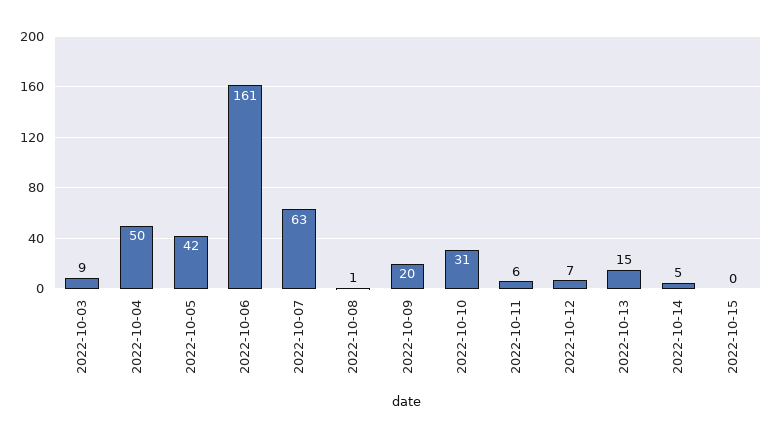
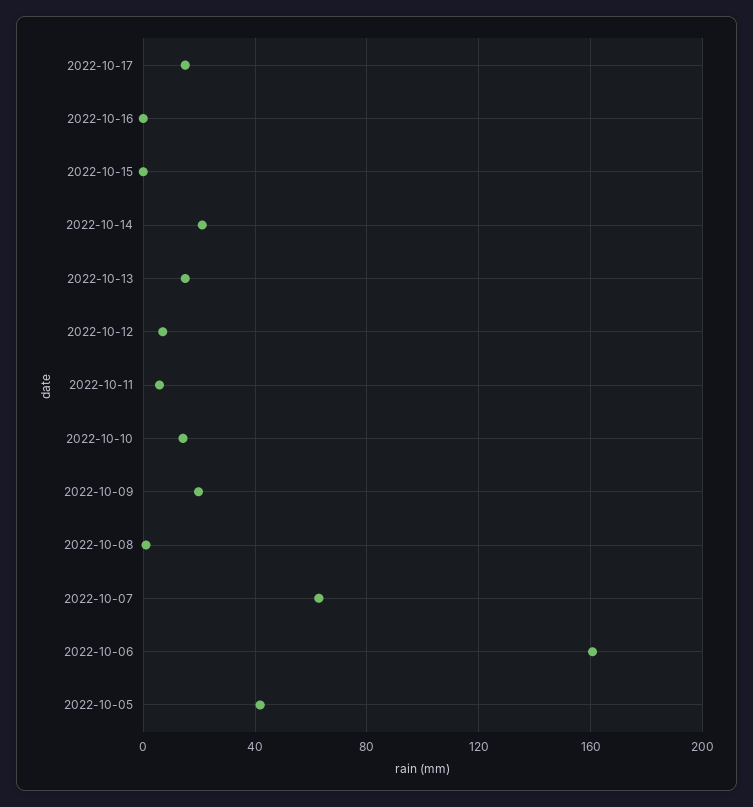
2022-10-03: 9 -> none
2022-10-04: 50 -> none
2022-10-10: 31 -> 15
2022-10-14: 5 -> 20
2022-10-17: none -> 15
2022-10-16: none -> 0

